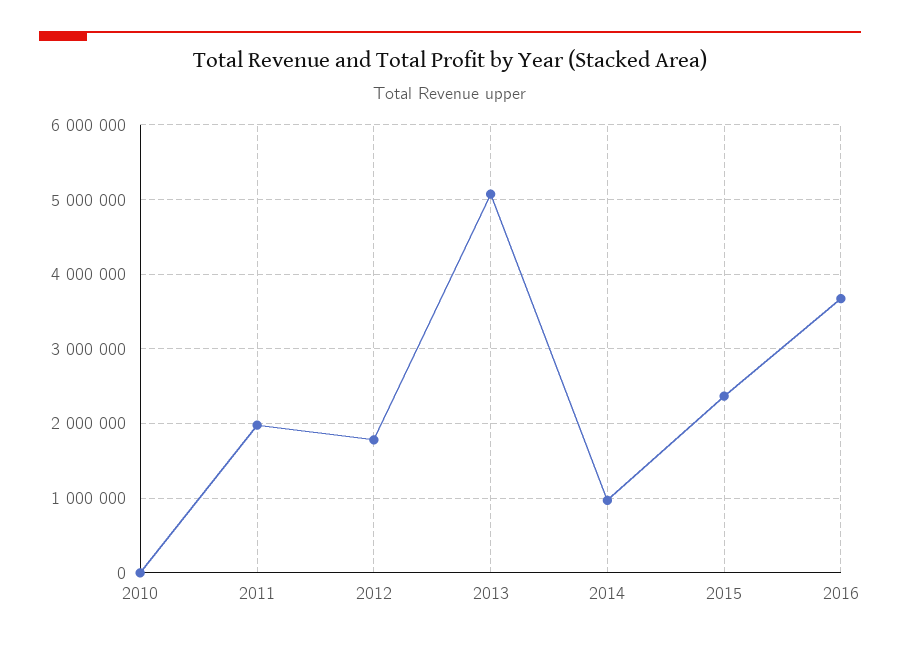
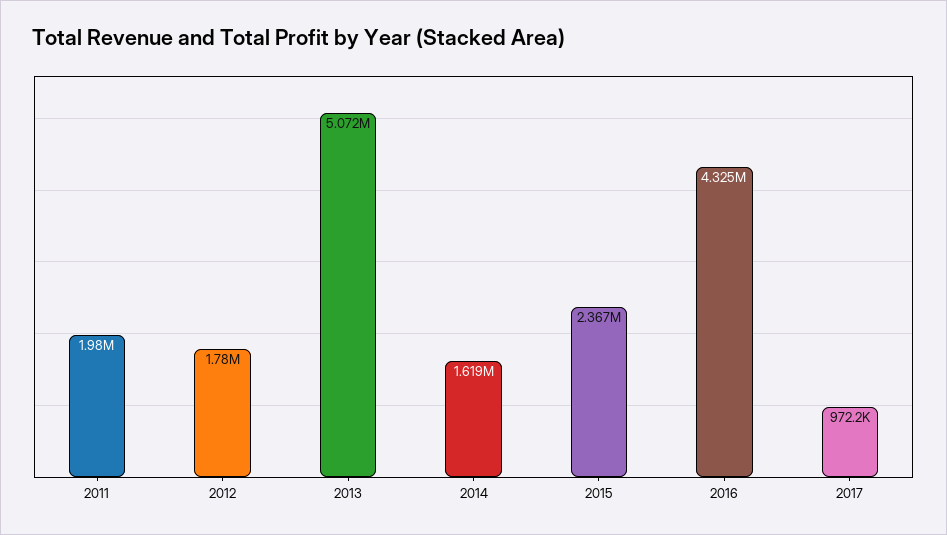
2010: 0 -> none
2014: 1000000 -> 1619000
2016: 3700000 -> 4325000
2017: none -> 972200

